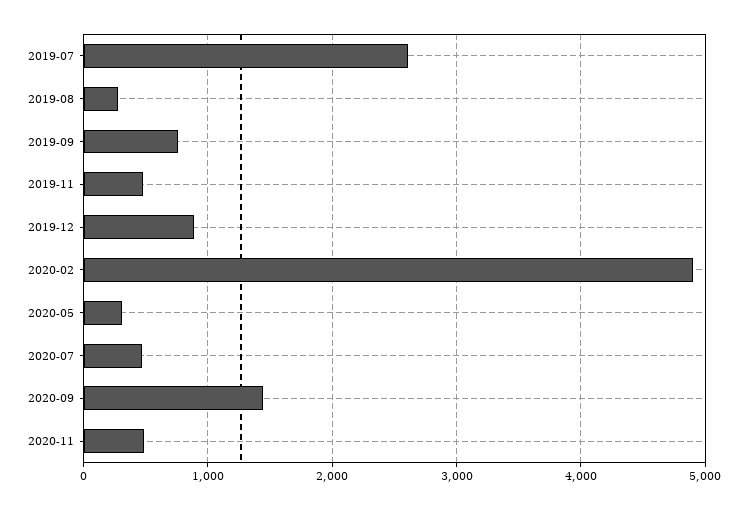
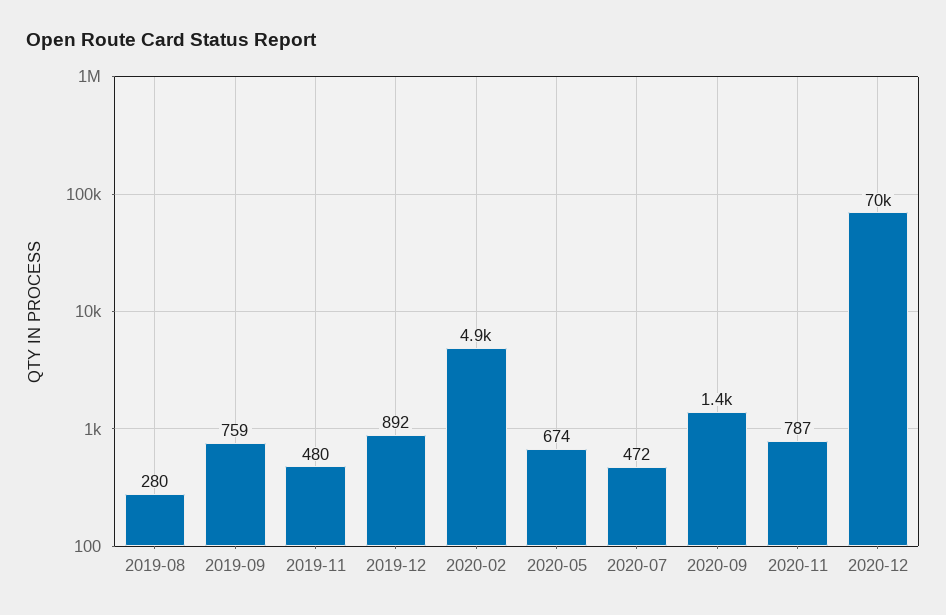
2019-07: 2600 -> none
2020-05: 300 -> 674
2020-11: 500 -> 787
2020-12: none -> 70000

